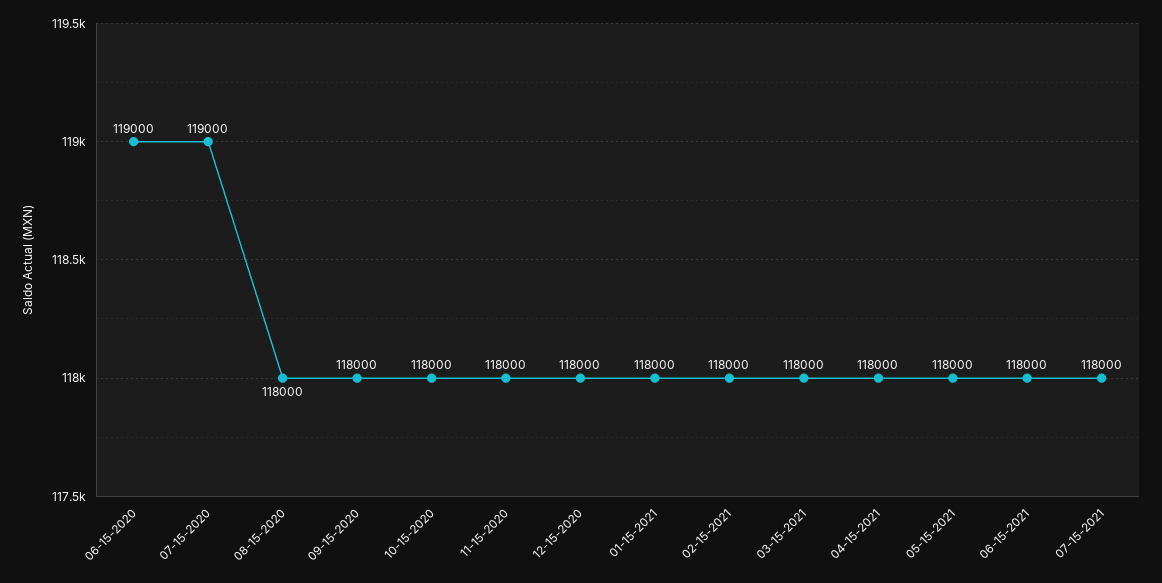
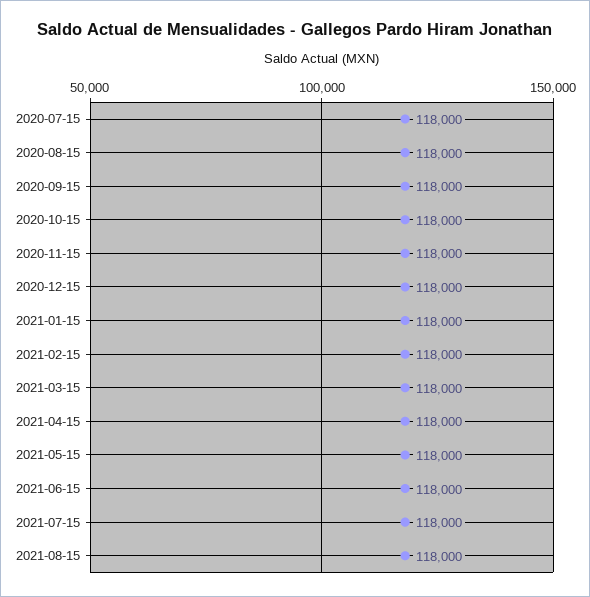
06-15-2020: 119000 -> none
07-15-2020: 119000 -> 118000
2021-08-15: none -> 118000

